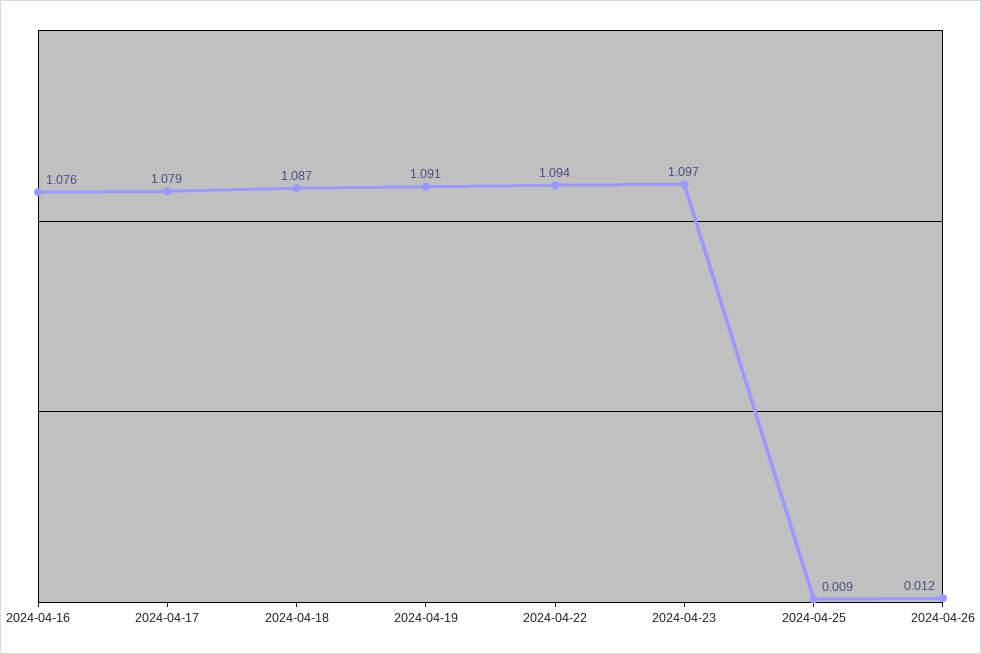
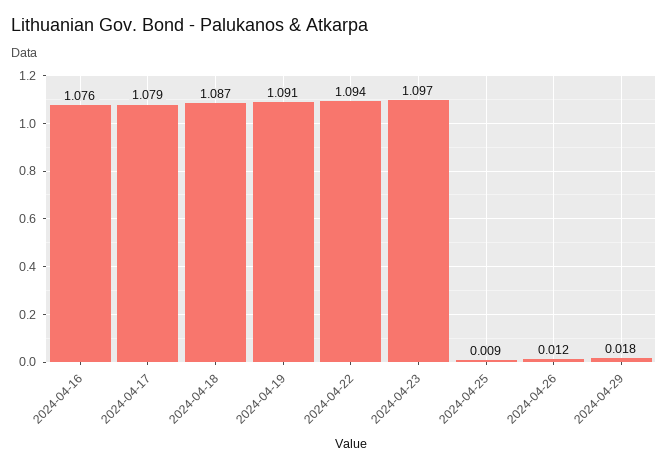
2024-04-29: none -> 0.018

